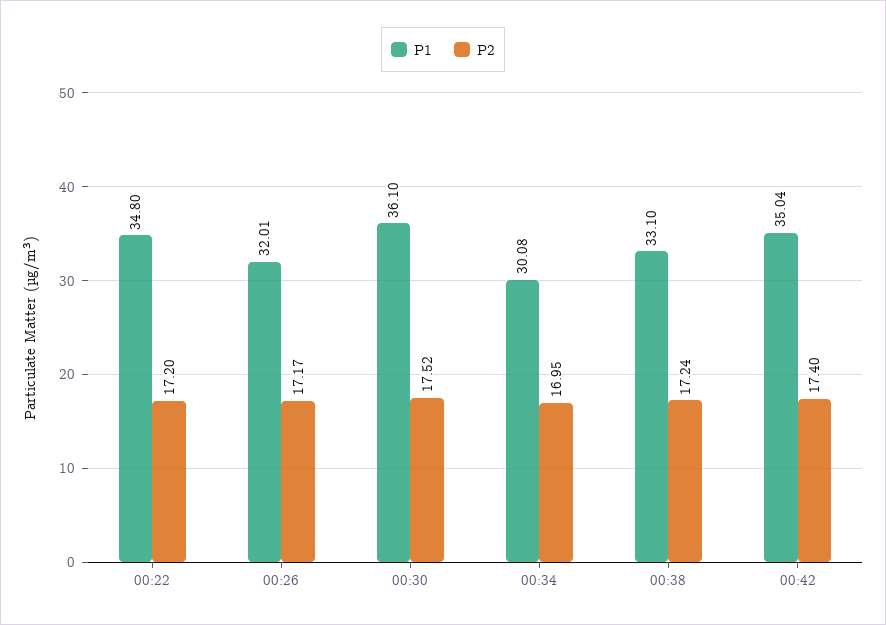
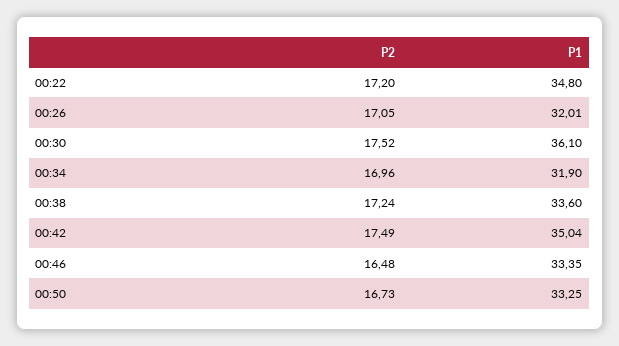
P2, 00:26: 17.17 -> 17.05
P1, 00:34: 30.08 -> 31.9
P2, 00:34: 16.95 -> 16.96
P1, 00:38: 33.1 -> 33.6
P2, 00:42: 17.4 -> 17.49
P2, 00:46: none -> 16.48
P1, 00:46: none -> 33.35
P2, 00:50: none -> 16.73
P1, 00:50: none -> 33.25

